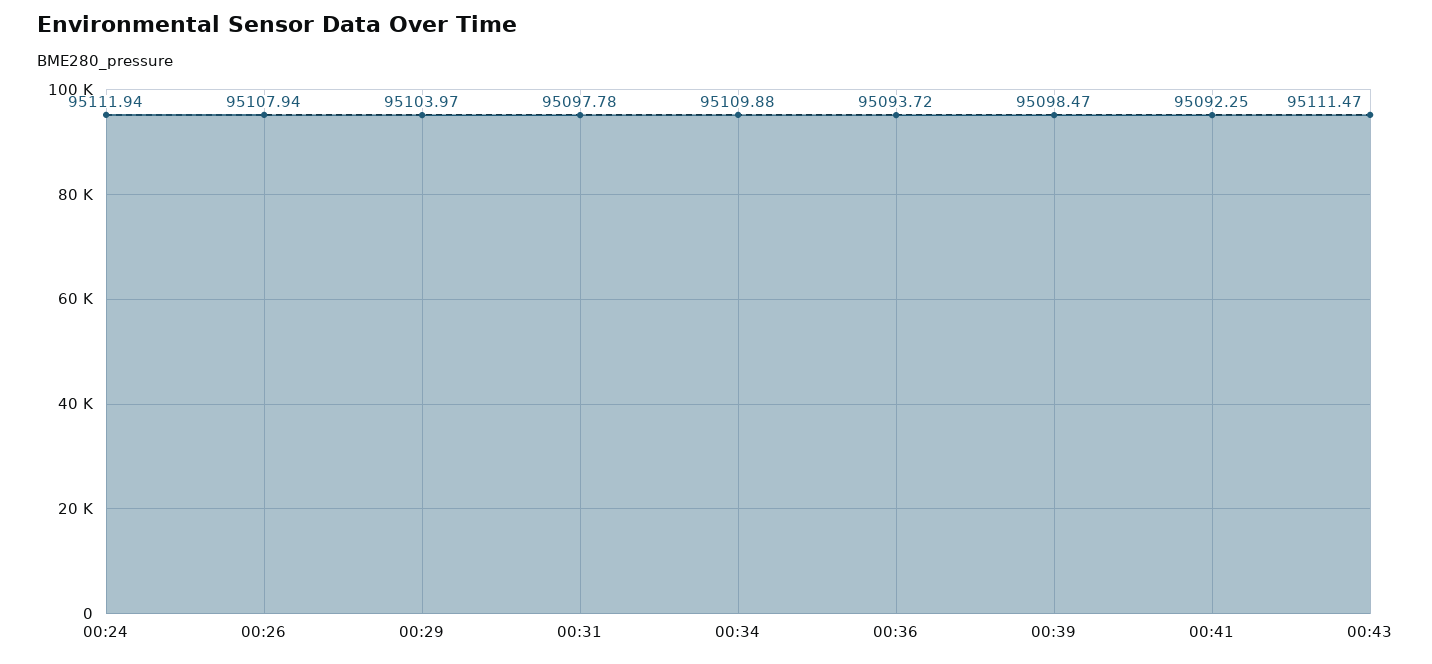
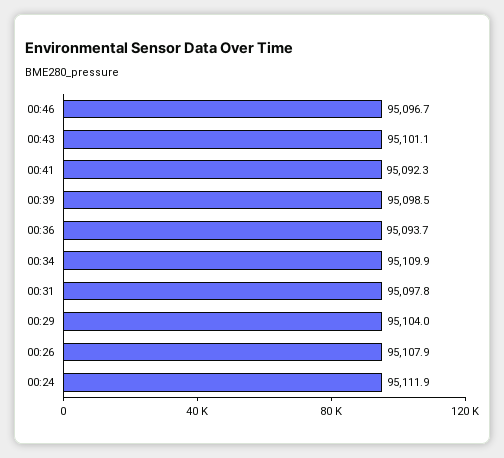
00:43: 95111.47 -> 95101.1
00:46: none -> 95096.7

